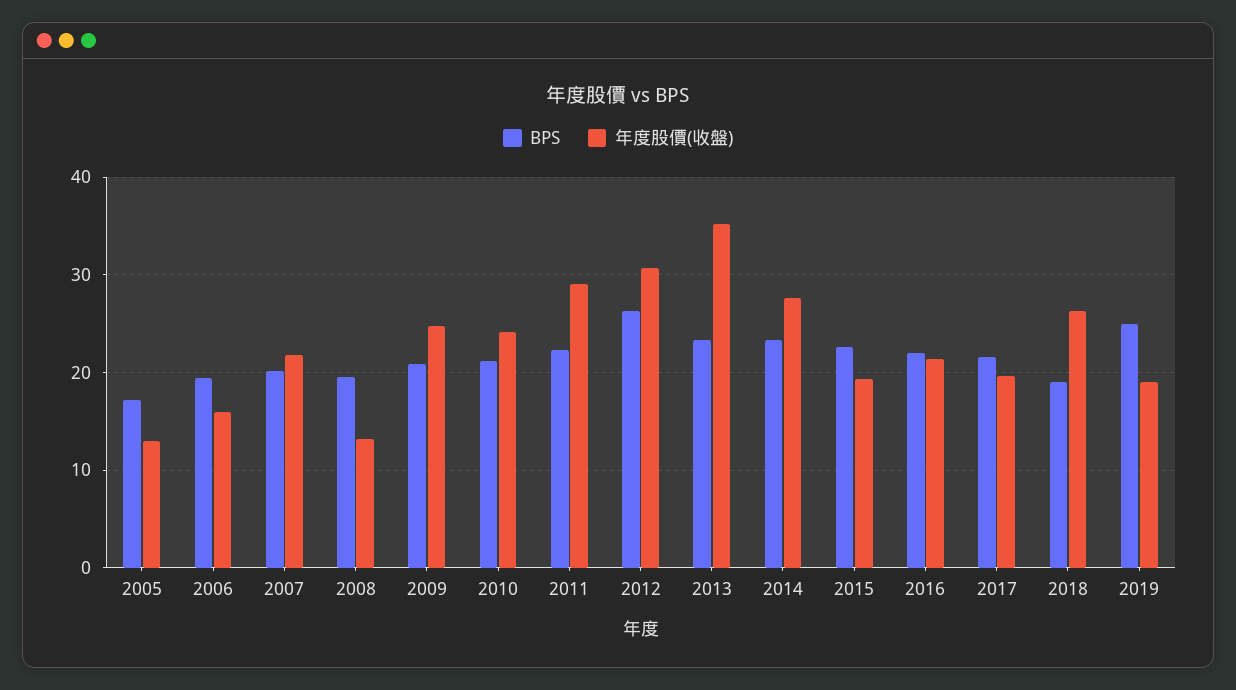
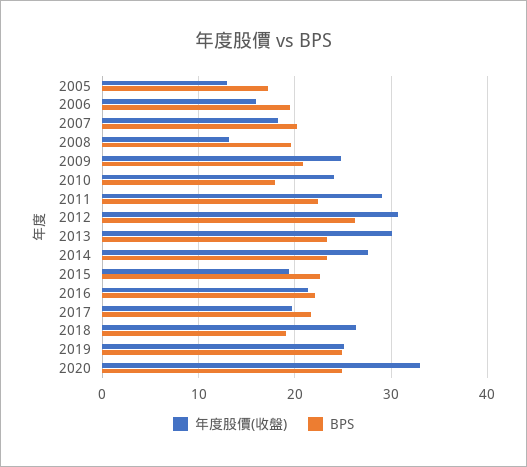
年度股價(收盤), 2007: 22 -> 18
BPS, 2010: 21 -> 18
年度股價(收盤), 2013: 35 -> 30
年度股價(收盤), 2019: 19 -> 25
年度股價(收盤), 2020: none -> 33
BPS, 2020: none -> 25

